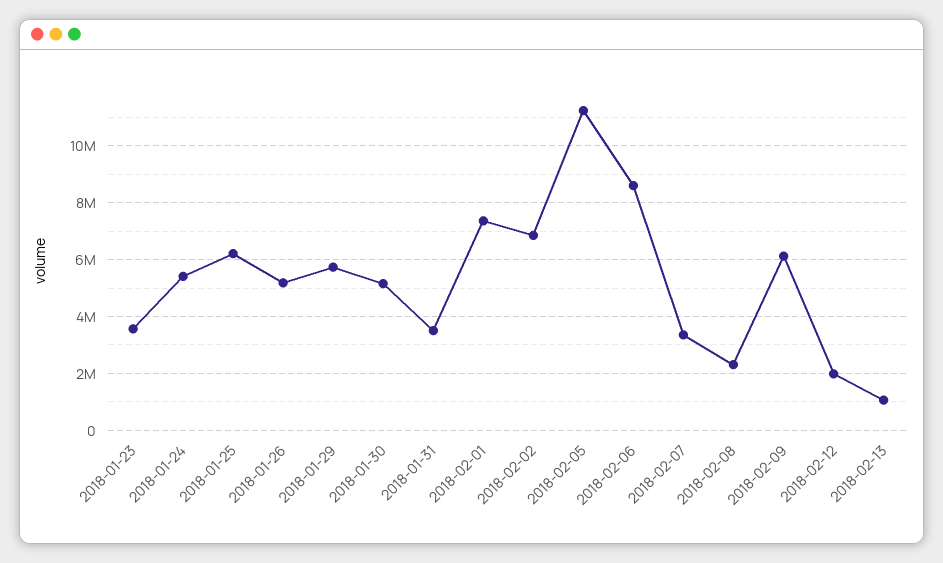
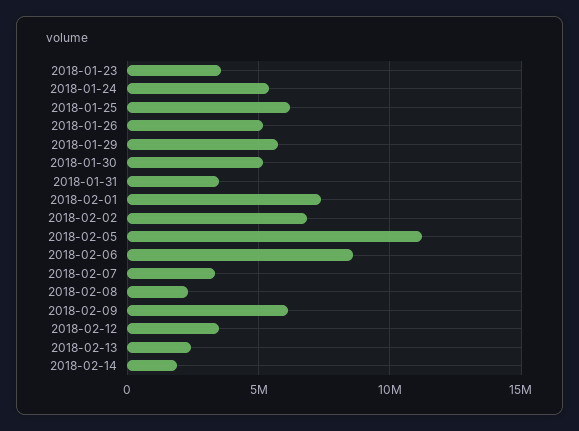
2018-02-12: 2000000 -> 3500000
2018-02-13: 1000000 -> 2500000
2018-02-14: none -> 2000000

